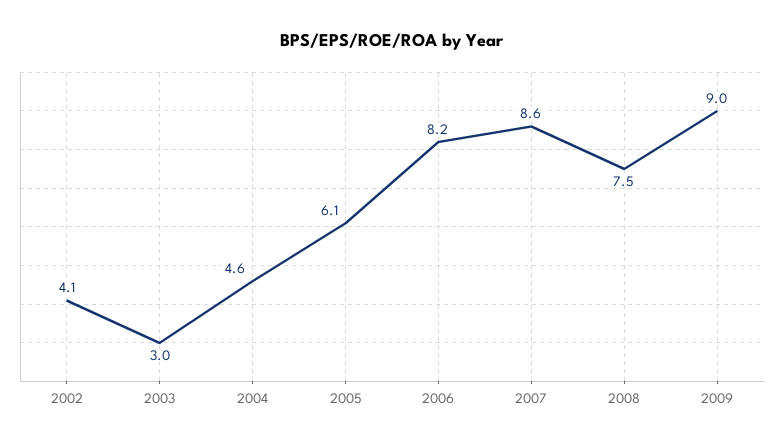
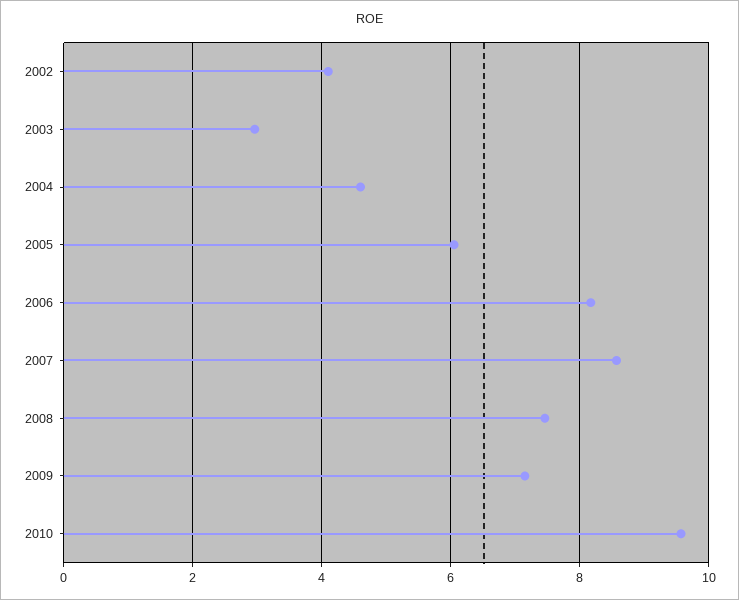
2009: 9 -> 7.2
2010: none -> 9.6

